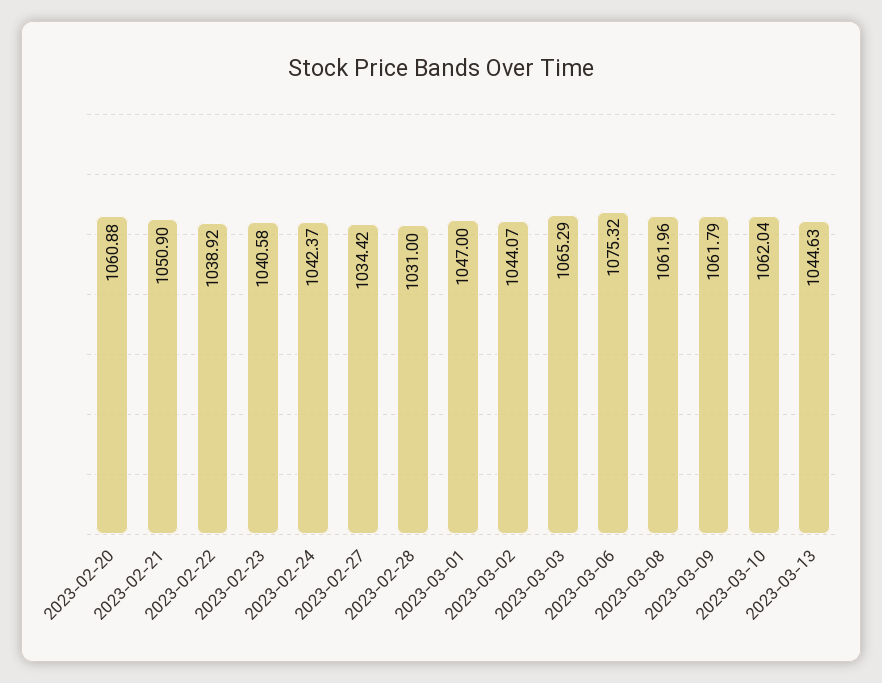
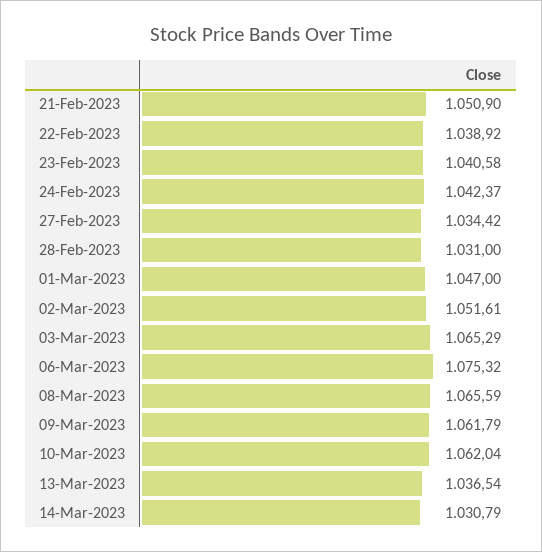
2023-02-20: 1060.88 -> none
2023-03-02: 1044.07 -> 1051.61
2023-03-08: 1061.96 -> 1065.59
2023-03-13: 1044.63 -> 1036.54
14-Mar-2023: none -> 1030.79

